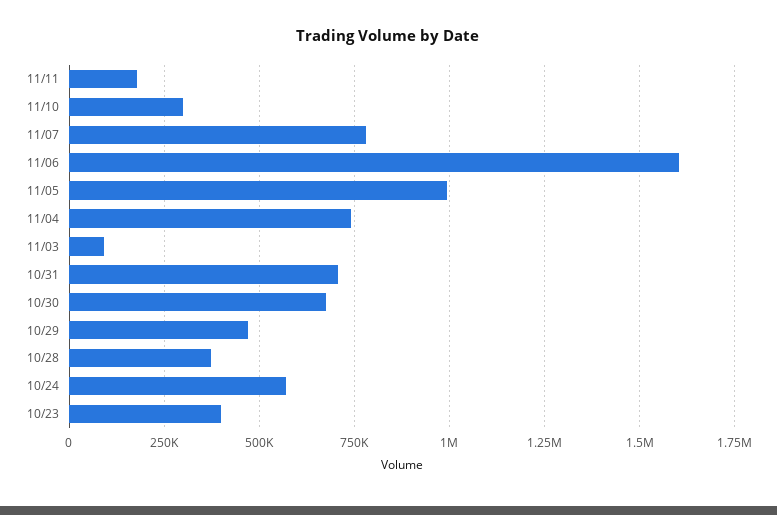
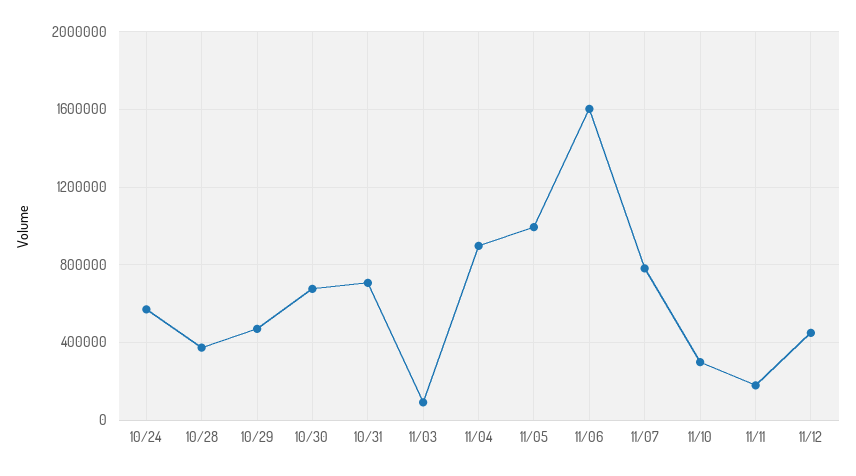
11/04: 750000 -> 900000
10/23: 400000 -> none
11/12: none -> 450000

